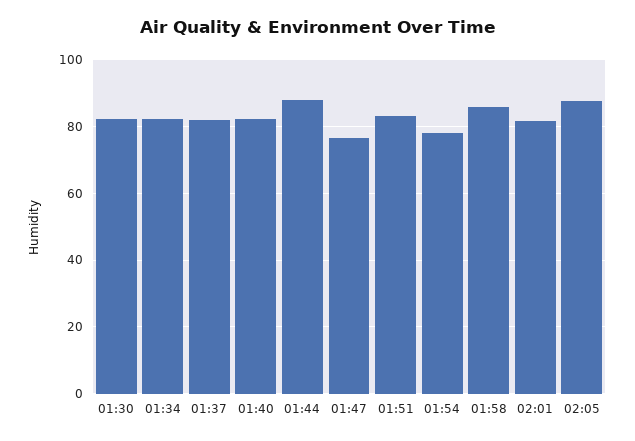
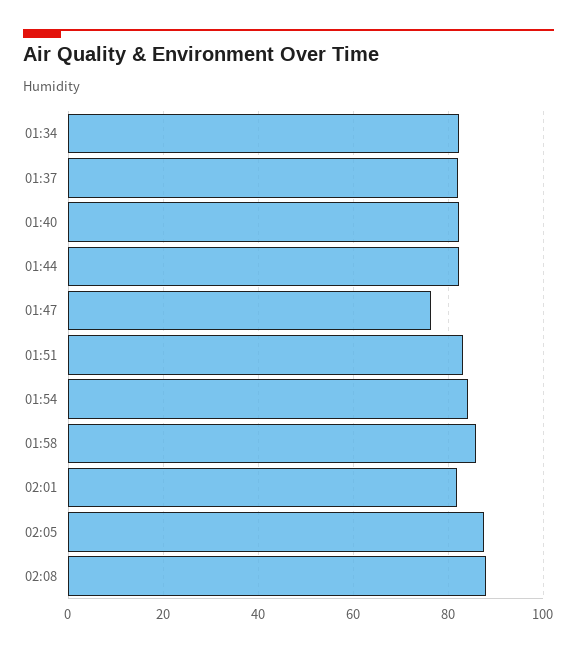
01:30: 82 -> none
01:44: 88 -> 82
01:54: 78 -> 84
02:08: none -> 88

